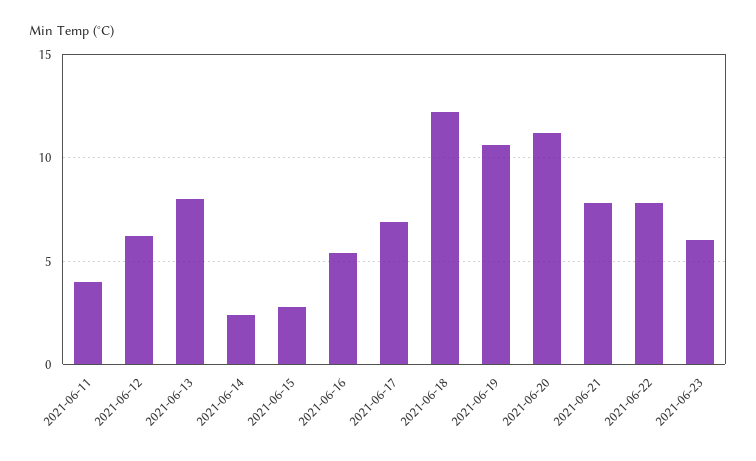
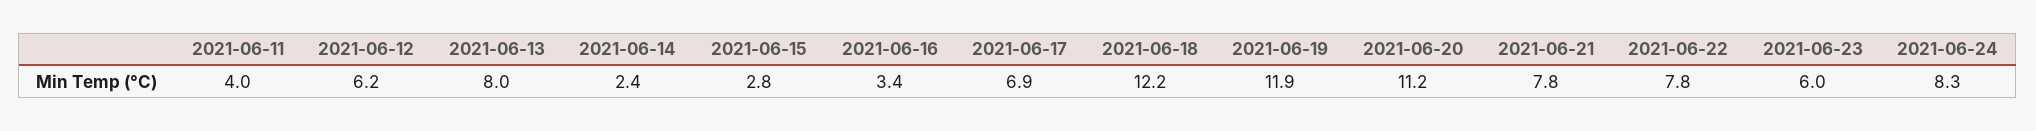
2021-06-16: 5.5 -> 3.4
2021-06-19: 10.5 -> 11.9
2021-06-24: none -> 8.3

